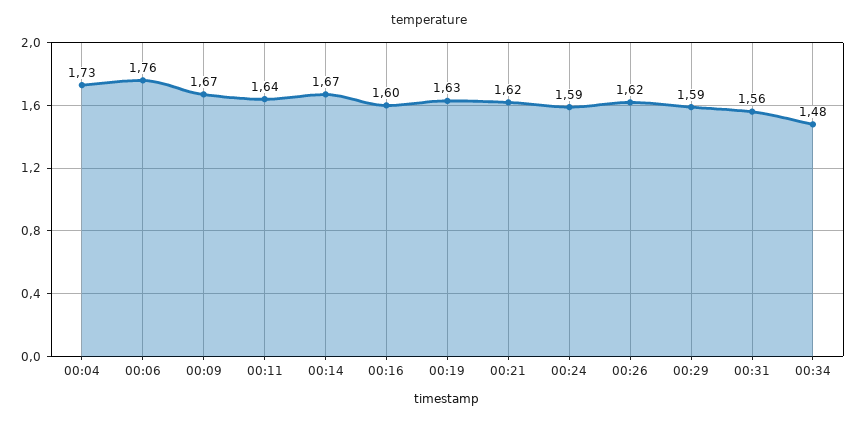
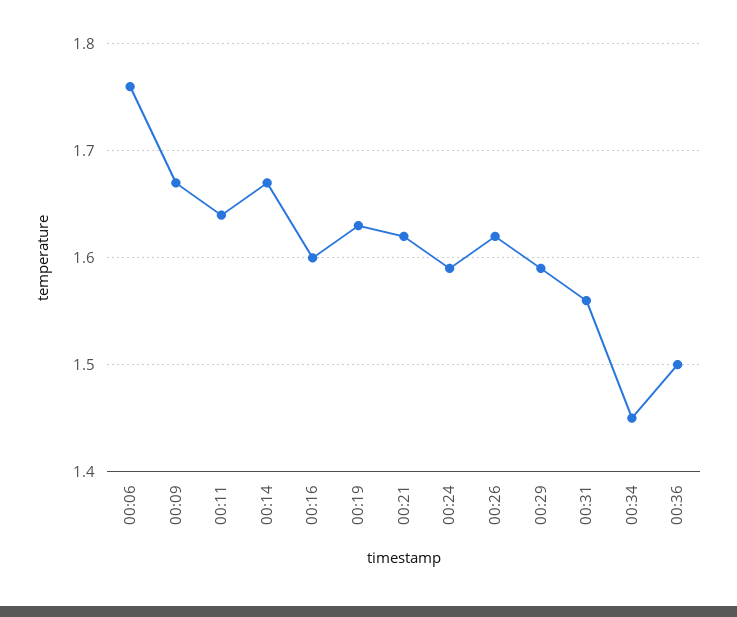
00:04: 1.73 -> none
00:34: 1.48 -> 1.45
00:36: none -> 1.5

